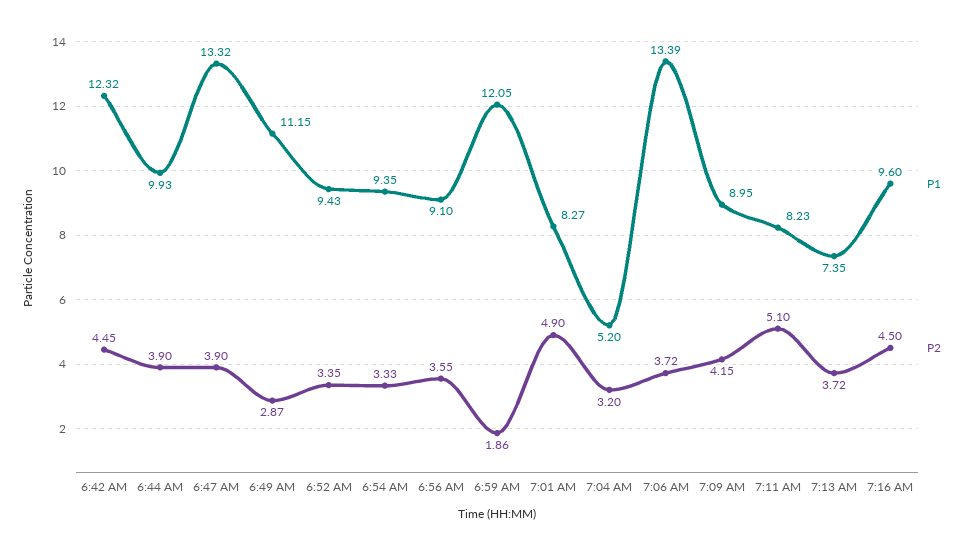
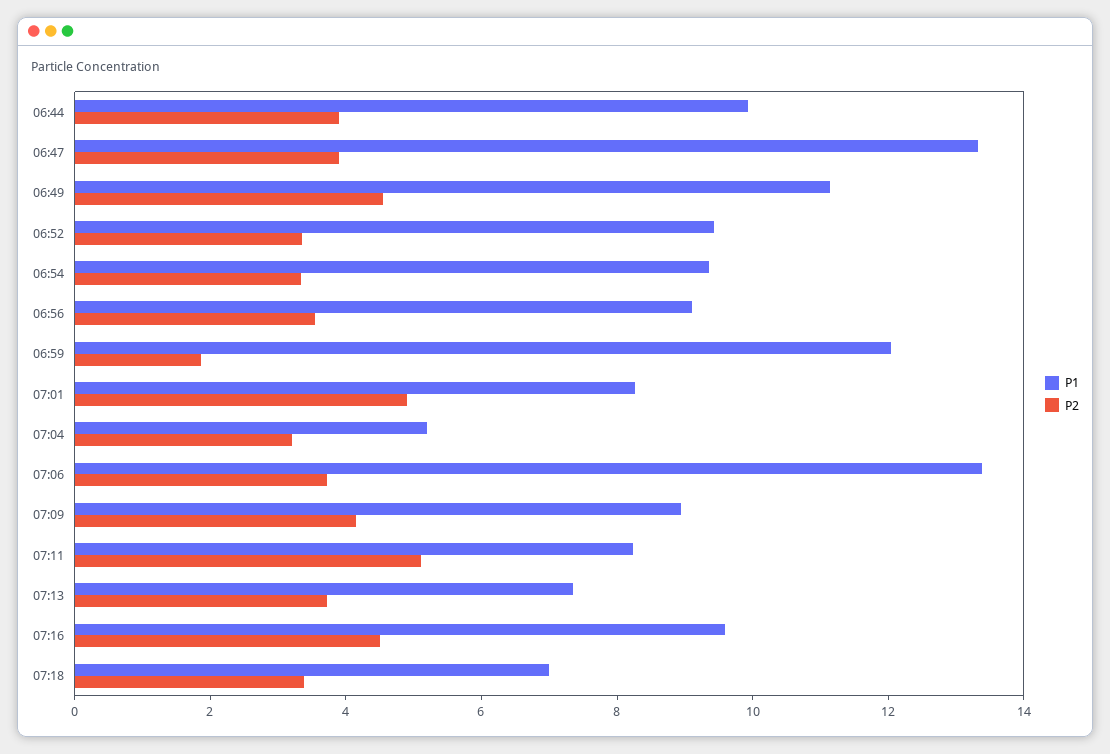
P1, 6:42 AM: 12.32 -> none
P2, 6:42 AM: 4.45 -> none
P2, 6:49 AM: 2.87 -> 4.5
P1, 07:18: none -> 7
P2, 07:18: none -> 3.5

